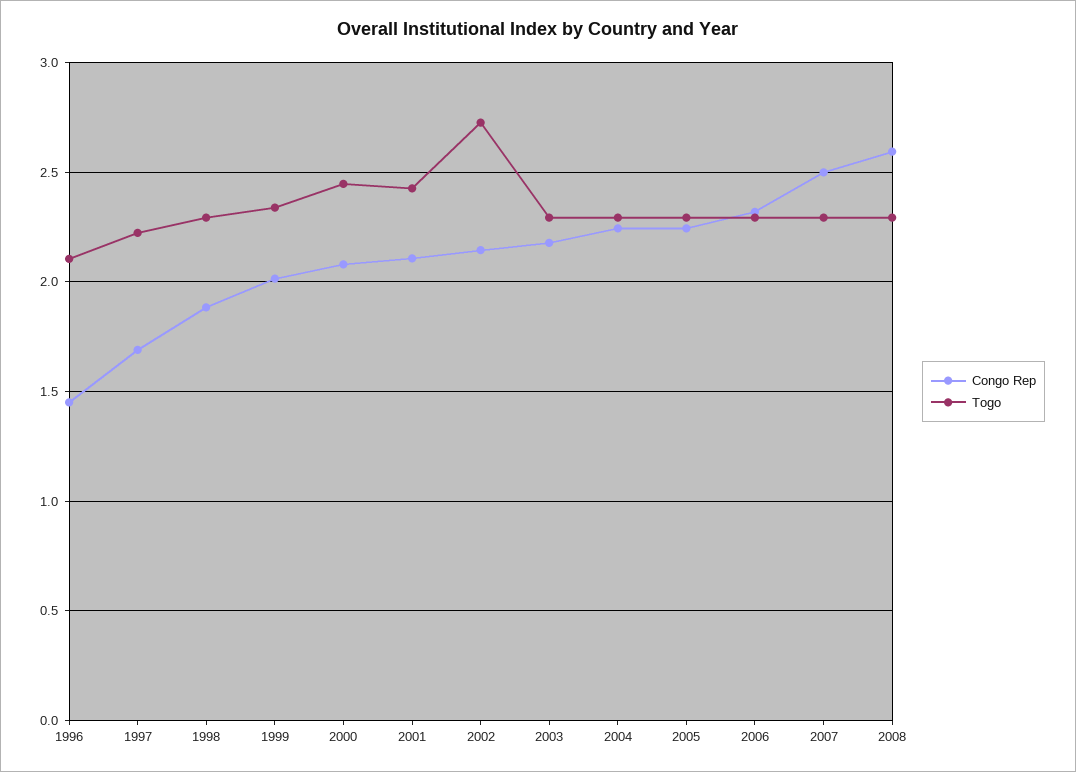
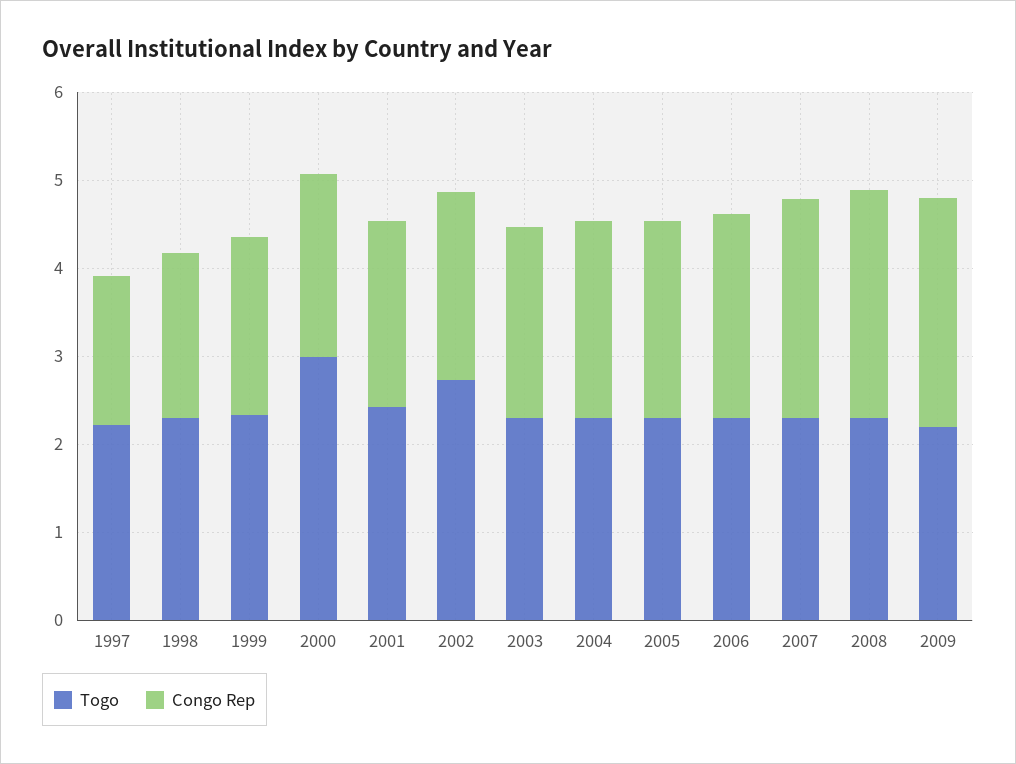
Congo Rep, 1996: 1.45 -> none
Togo, 1996: 2.1 -> none
Togo, 2000: 2.45 -> 3
Togo, 2009: none -> 2.2
Congo Rep, 2009: none -> 2.6

